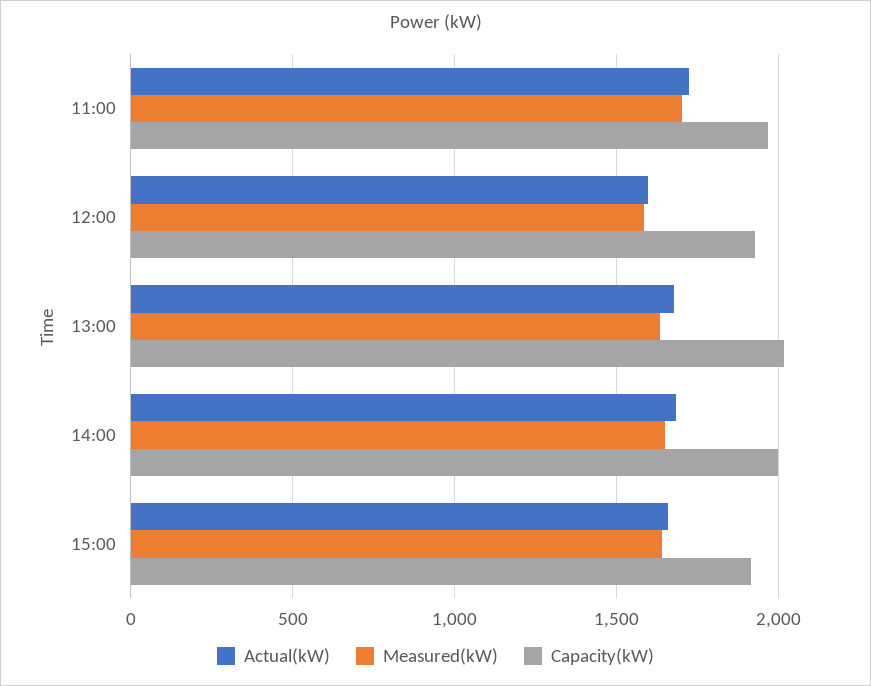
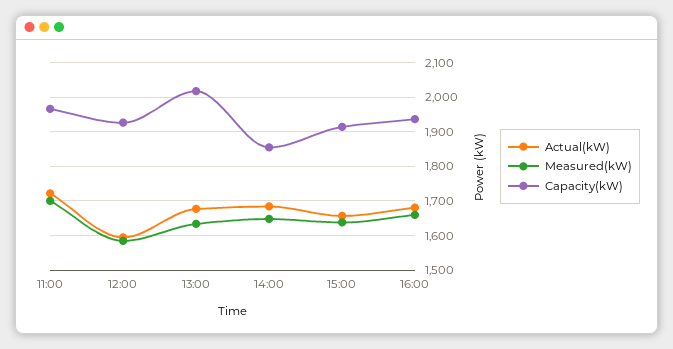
Capacity(kW), 14:00: 2000 -> 1860
Actual(kW), 16:00: none -> 1680
Measured(kW), 16:00: none -> 1660
Capacity(kW), 16:00: none -> 1940

